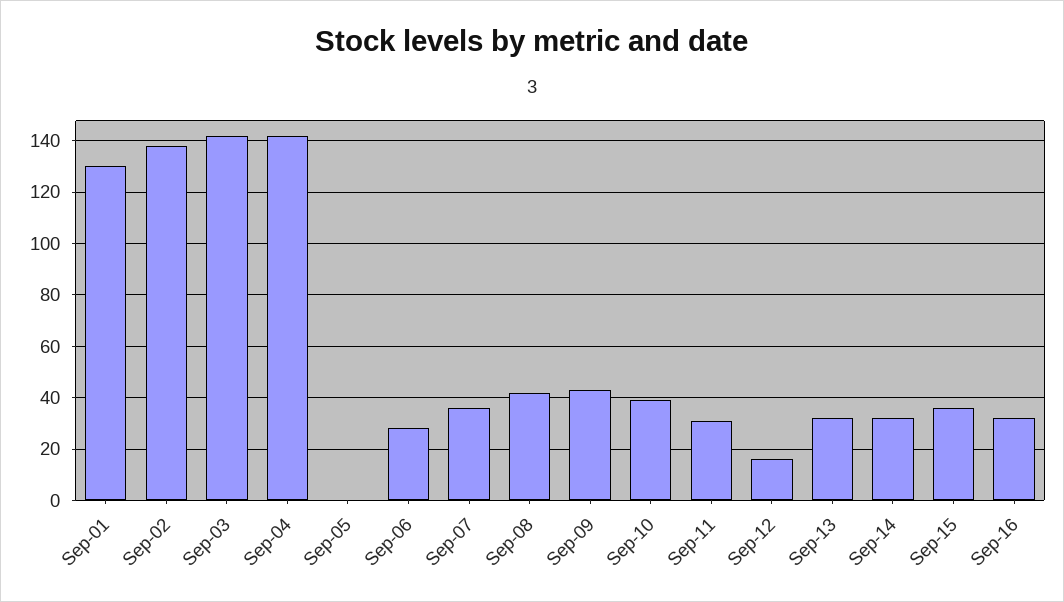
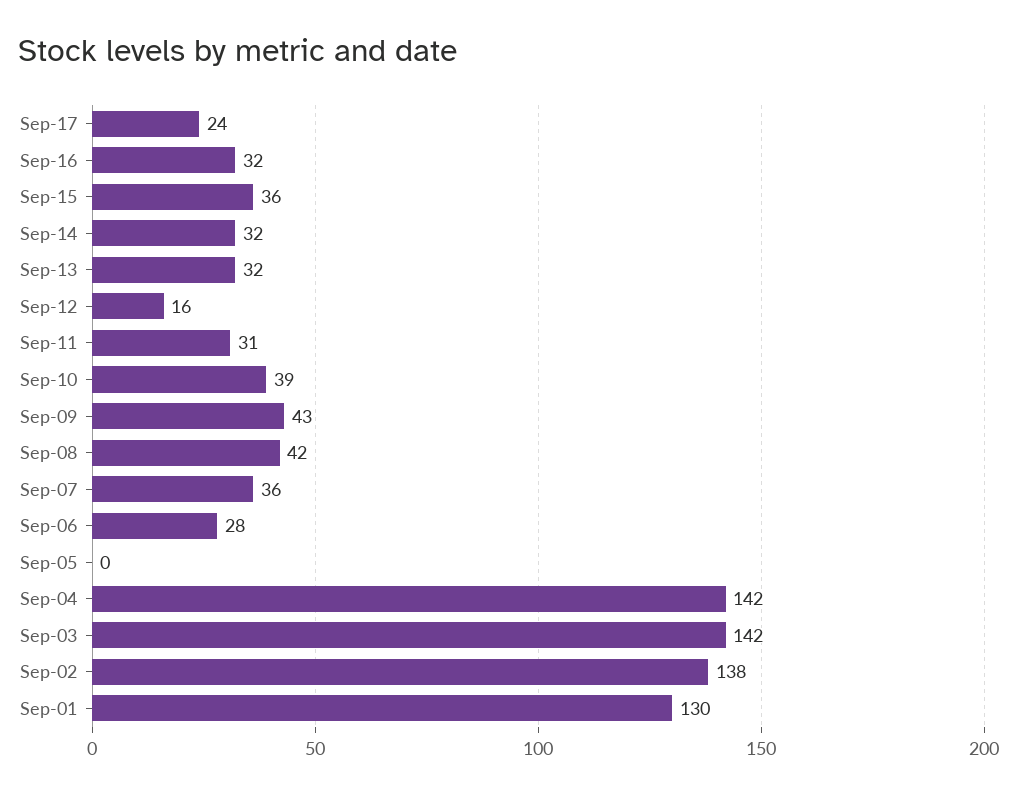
Sep-17: none -> 24

